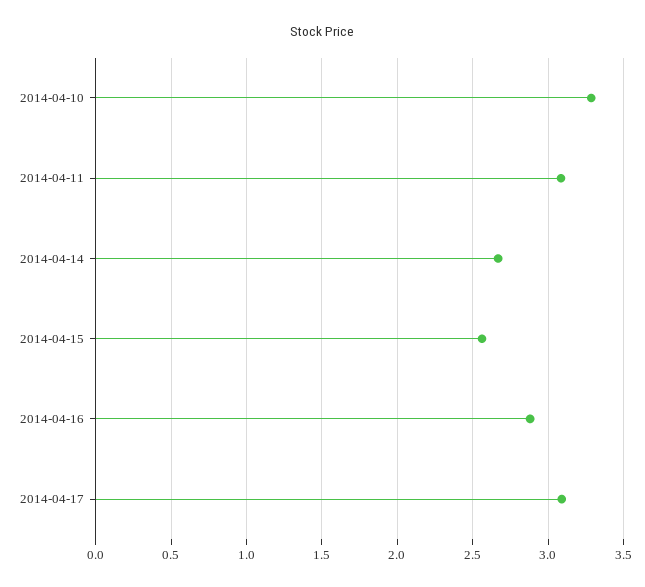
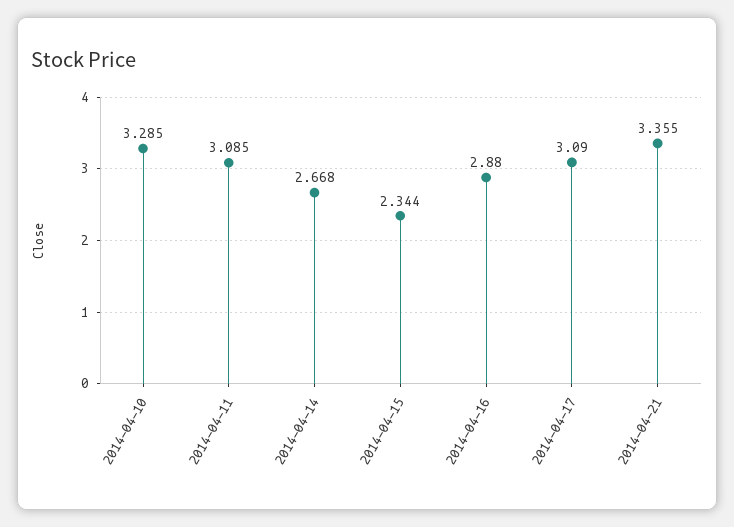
2014-04-15: 2.55 -> 2.344
2014-04-21: none -> 3.355

